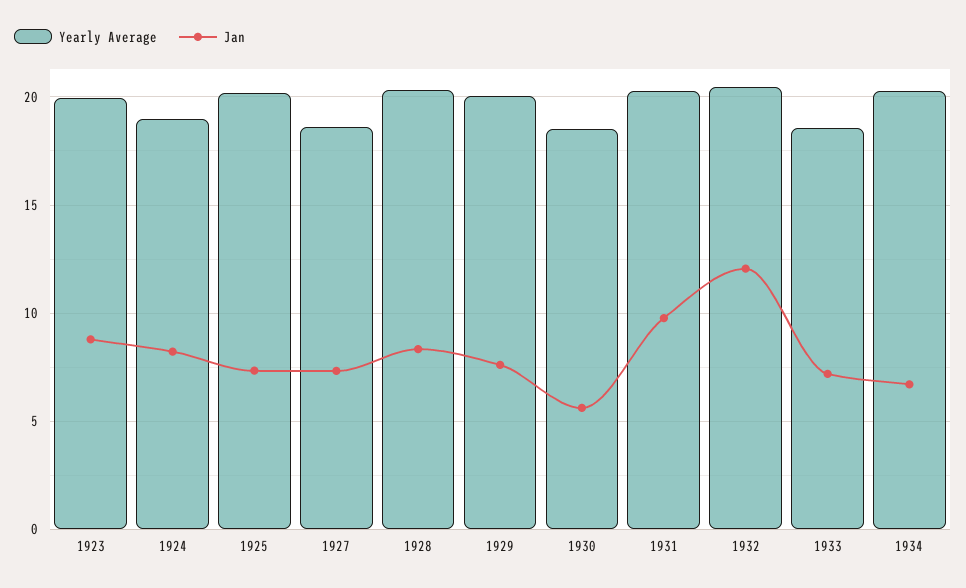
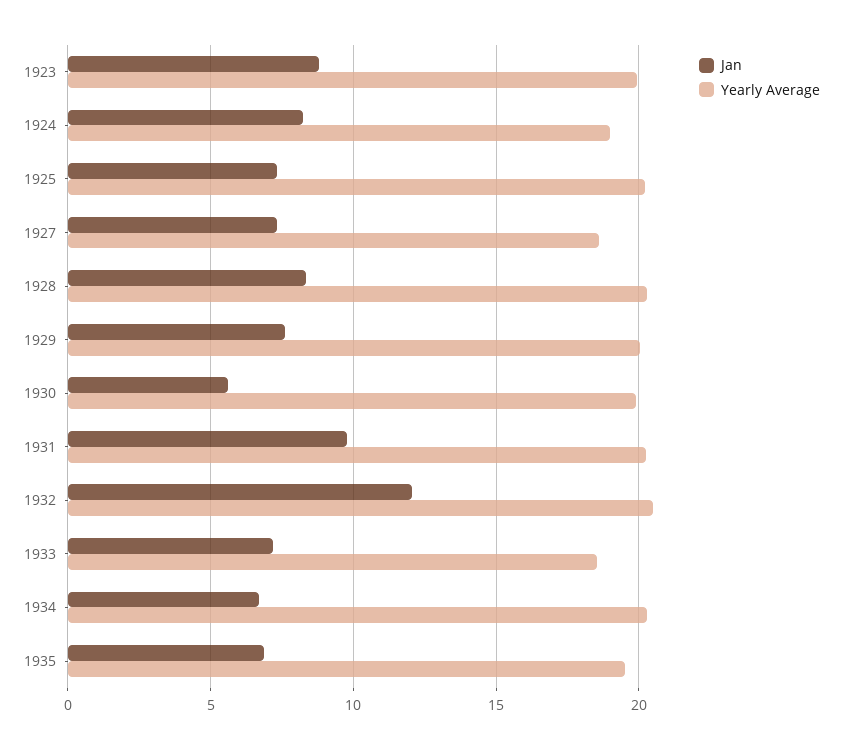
Yearly Average, 1930: 18.5 -> 20
Jan, 1935: none -> 7
Yearly Average, 1935: none -> 19.5

